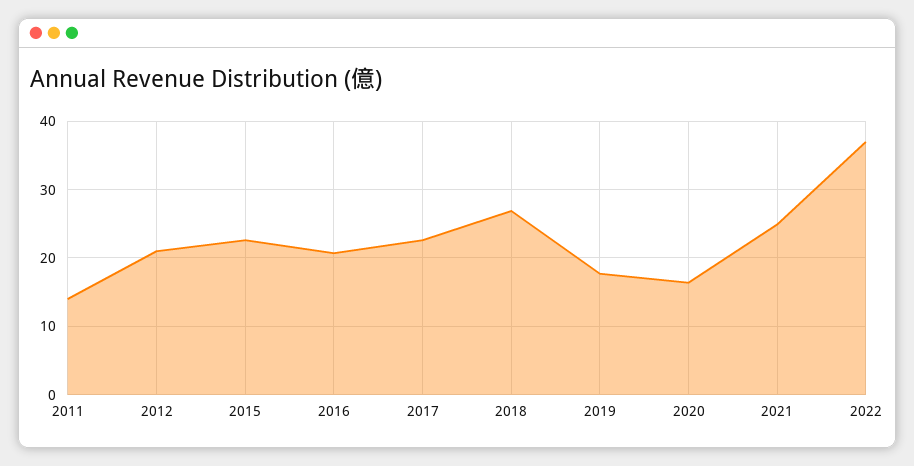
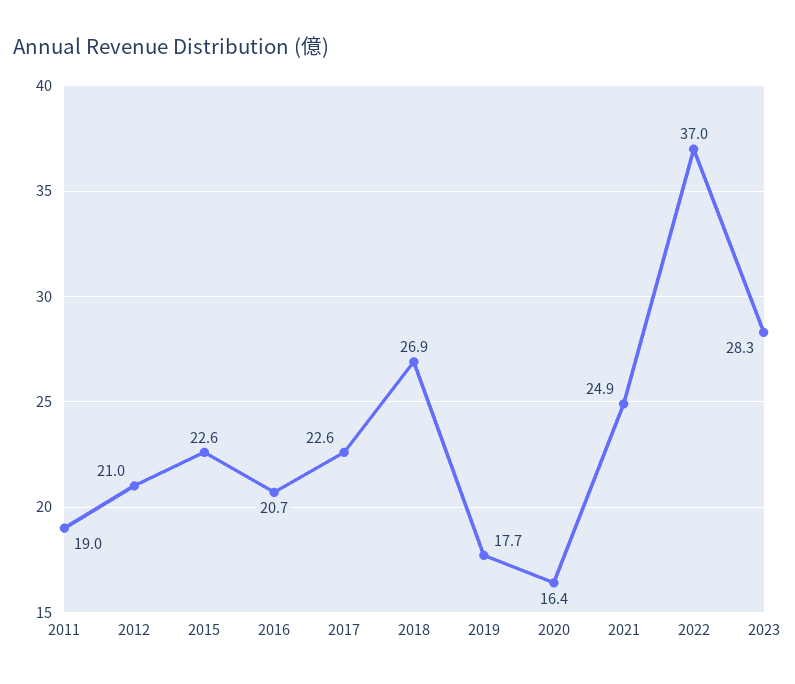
2011: 14 -> 19
2023: none -> 28.3

